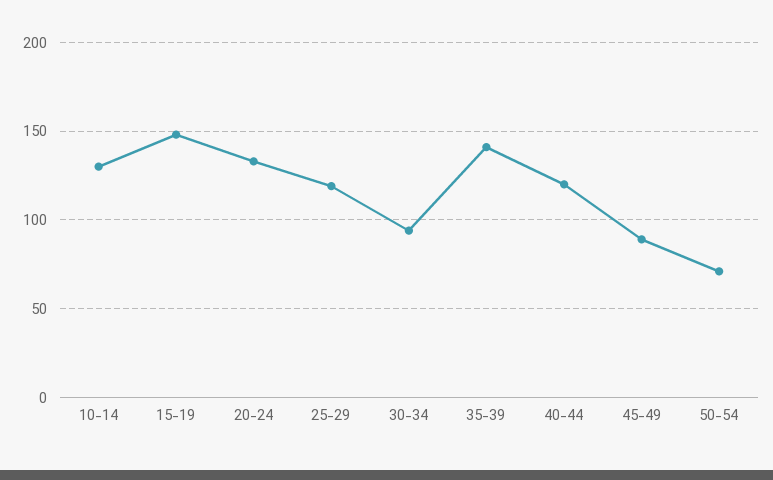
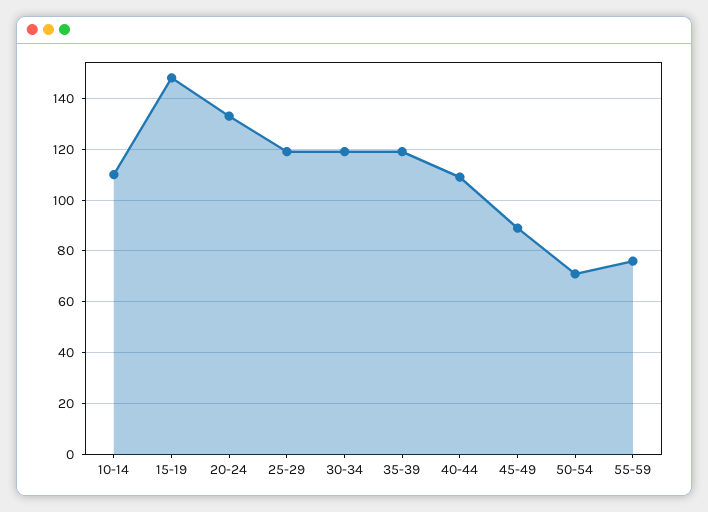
10-14: 130 -> 110
30-34: 95 -> 120
35-39: 140 -> 120
40-44: 120 -> 110
55-59: none -> 75

